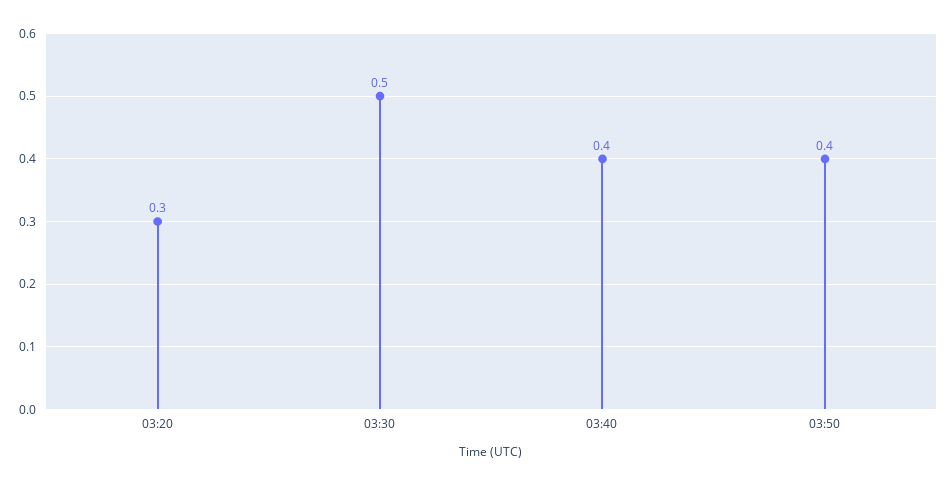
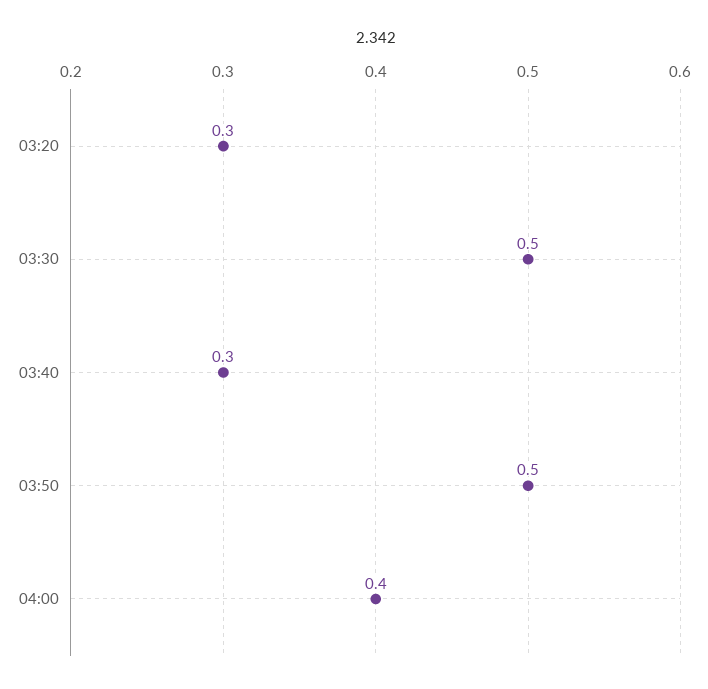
03:40: 0.4 -> 0.3
03:50: 0.4 -> 0.5
04:00: none -> 0.4

